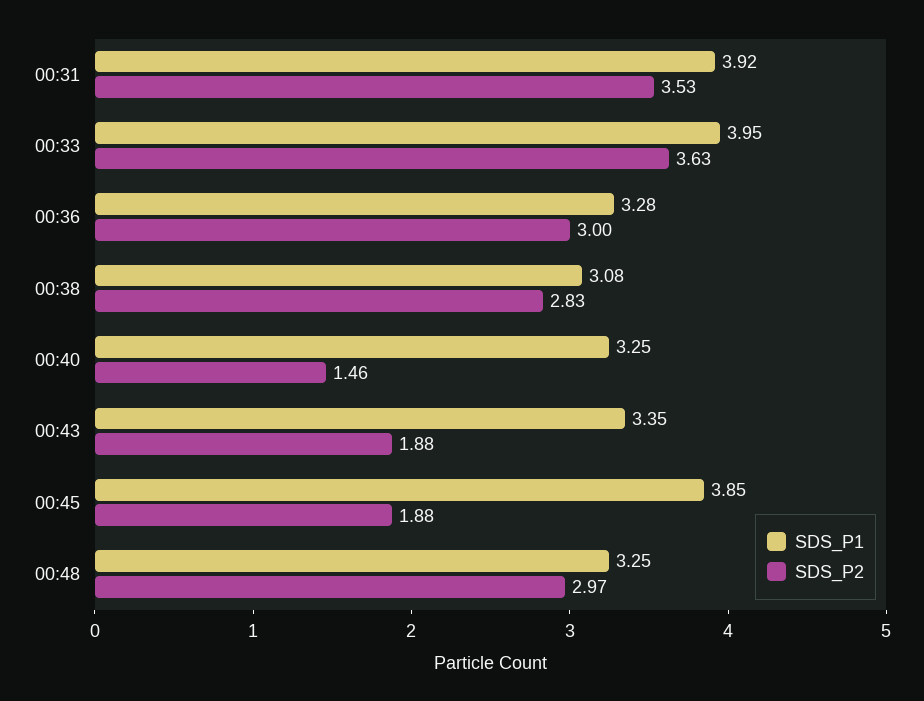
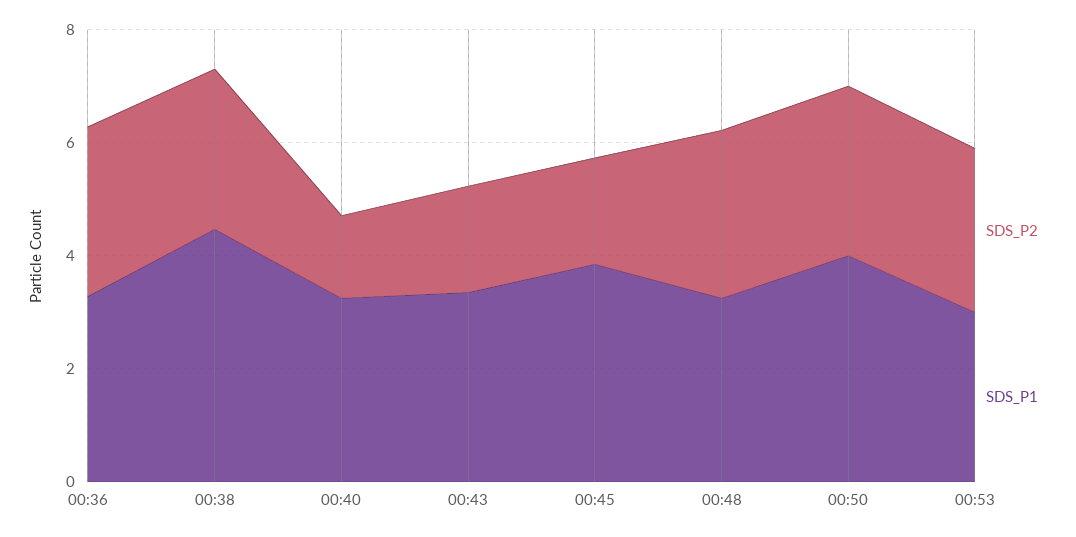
SDS_P1, 00:31: 3.92 -> none
SDS_P2, 00:31: 3.53 -> none
SDS_P1, 00:33: 3.95 -> none
SDS_P2, 00:33: 3.63 -> none
SDS_P1, 00:38: 3.08 -> 4.5
SDS_P2, 00:50: none -> 3
SDS_P1, 00:50: none -> 4
SDS_P2, 00:53: none -> 3
SDS_P1, 00:53: none -> 3

